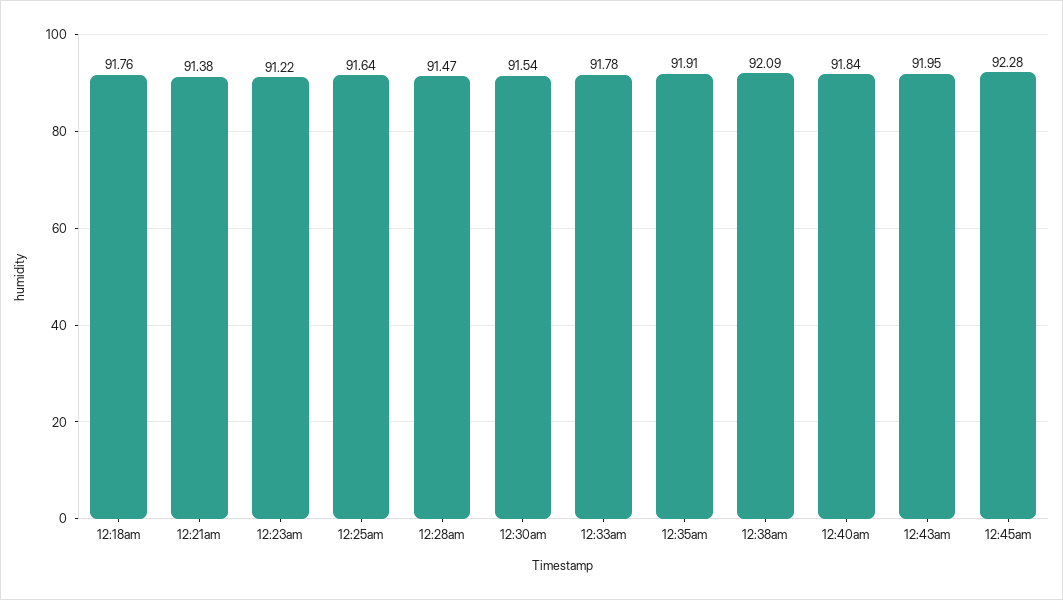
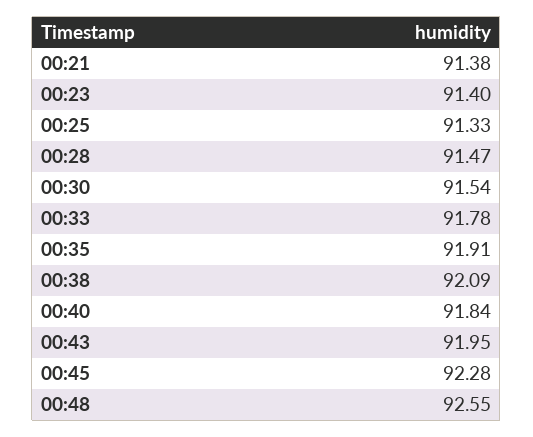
12:18am: 91.76 -> none
12:23am: 91.22 -> 91.4
12:25am: 91.64 -> 91.33
00:48: none -> 92.55

